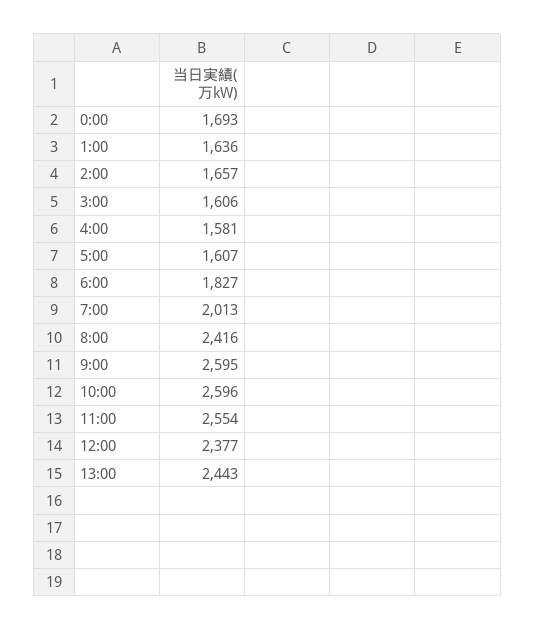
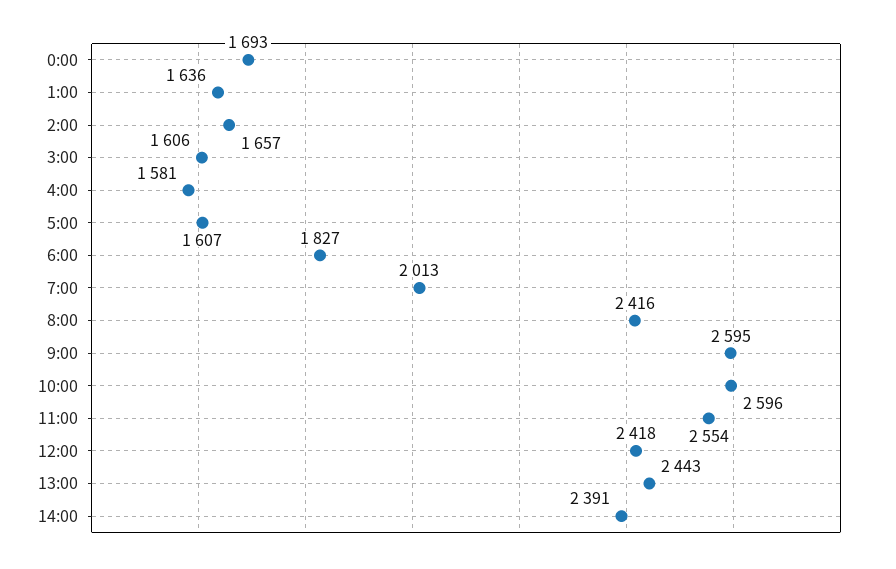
12:00: 2377 -> 2418
14:00: none -> 2391

